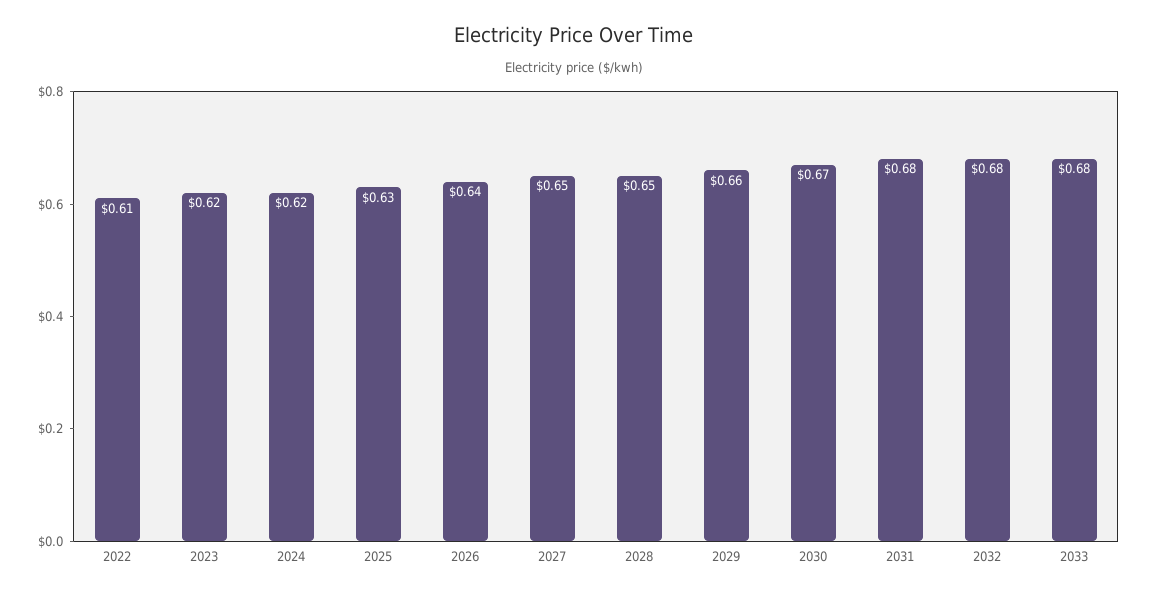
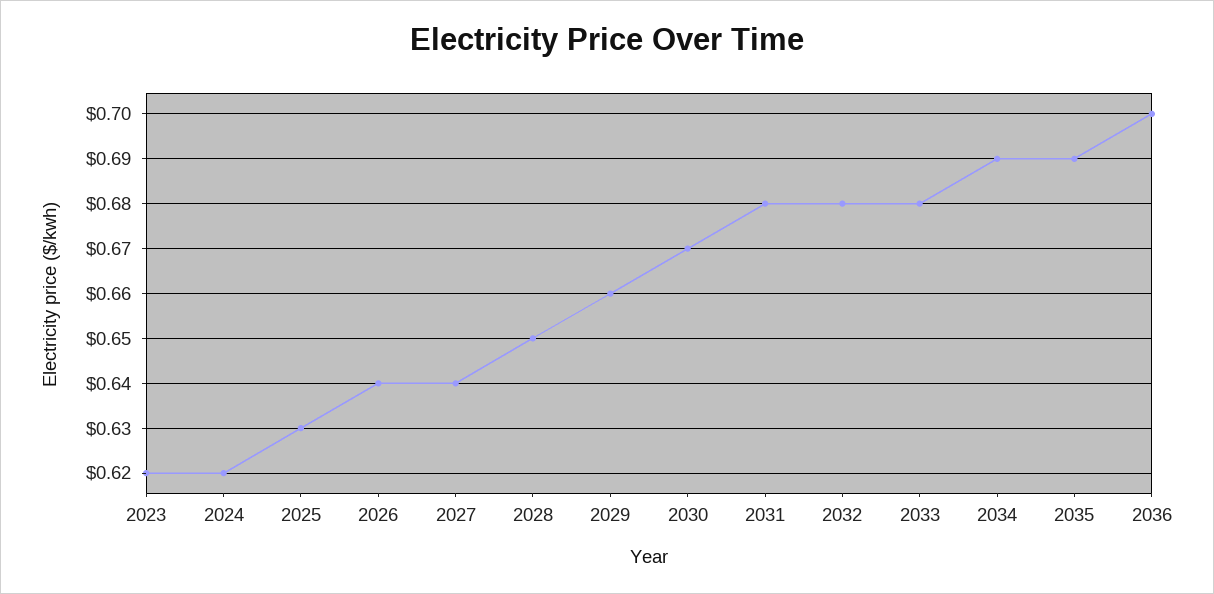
2022: 0.61 -> none
2027: 0.65 -> 0.64
2034: none -> 0.69
2035: none -> 0.69
2036: none -> 0.7

